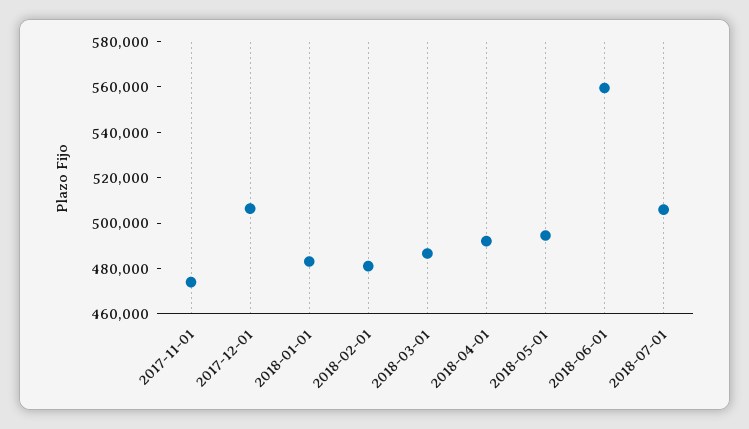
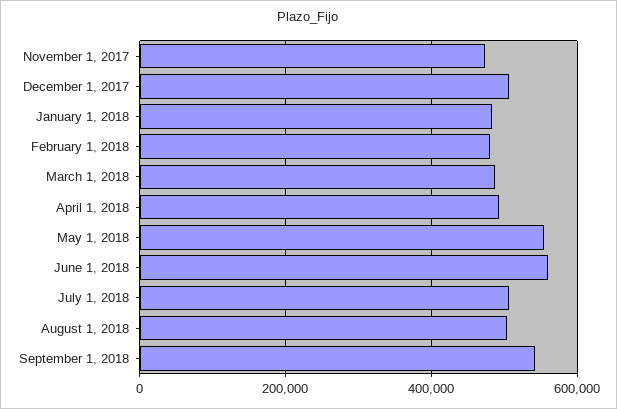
2018-05-01: 495000 -> 560000
August 1, 2018: none -> 500000
September 1, 2018: none -> 540000

